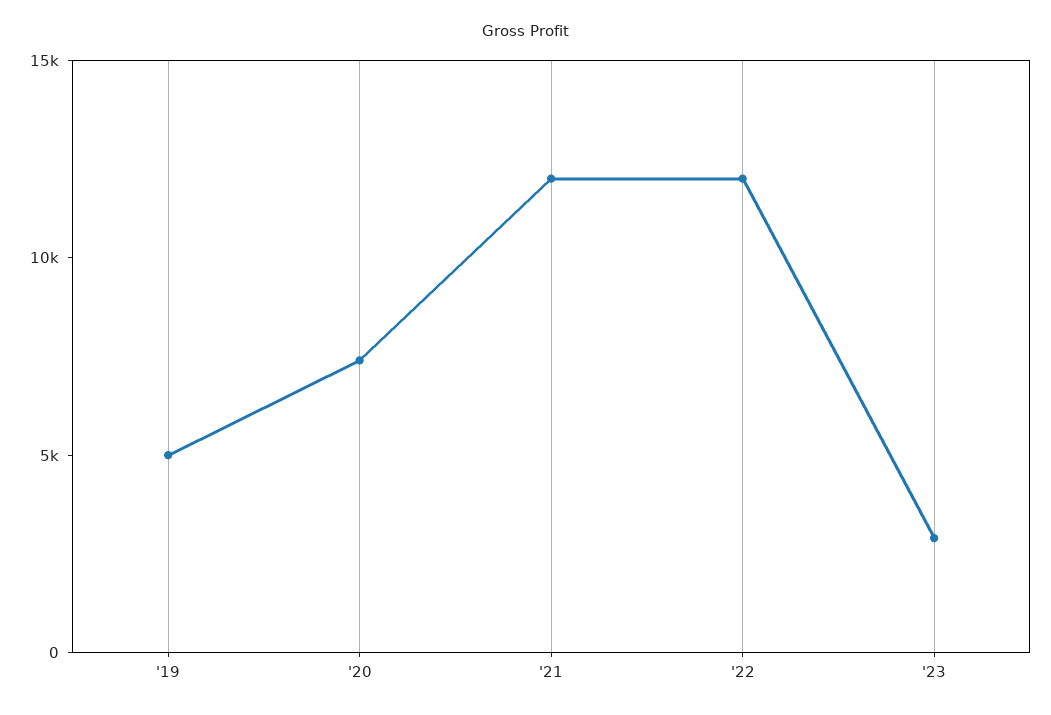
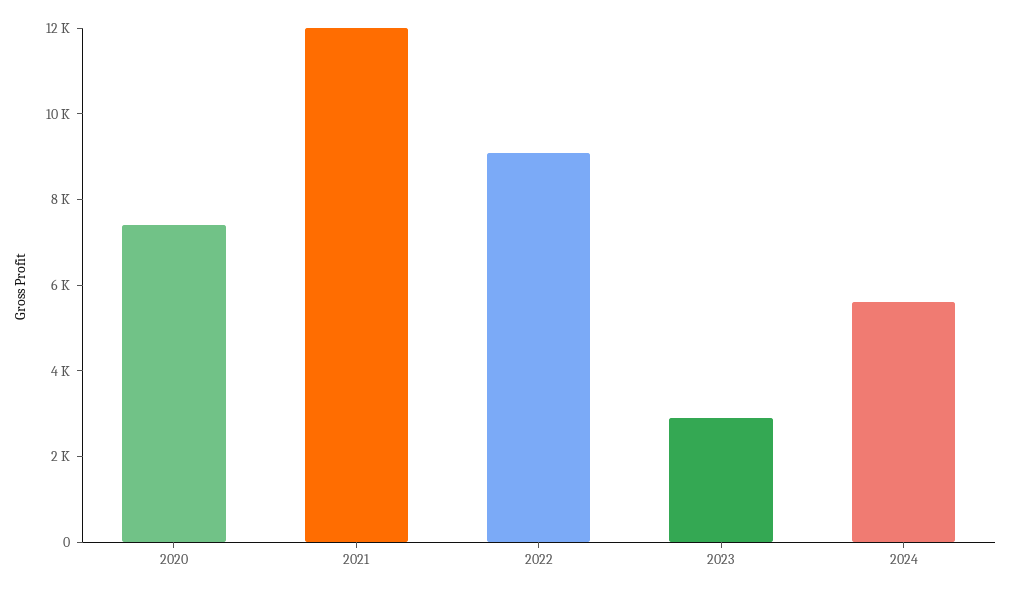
'19: 5000 -> none
'22: 12000 -> 9000
2024: none -> 5500

